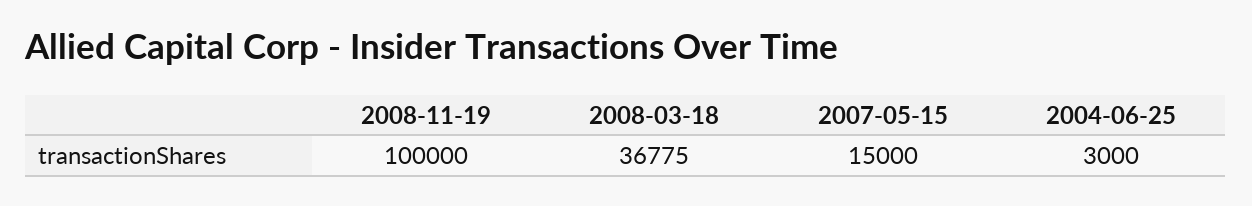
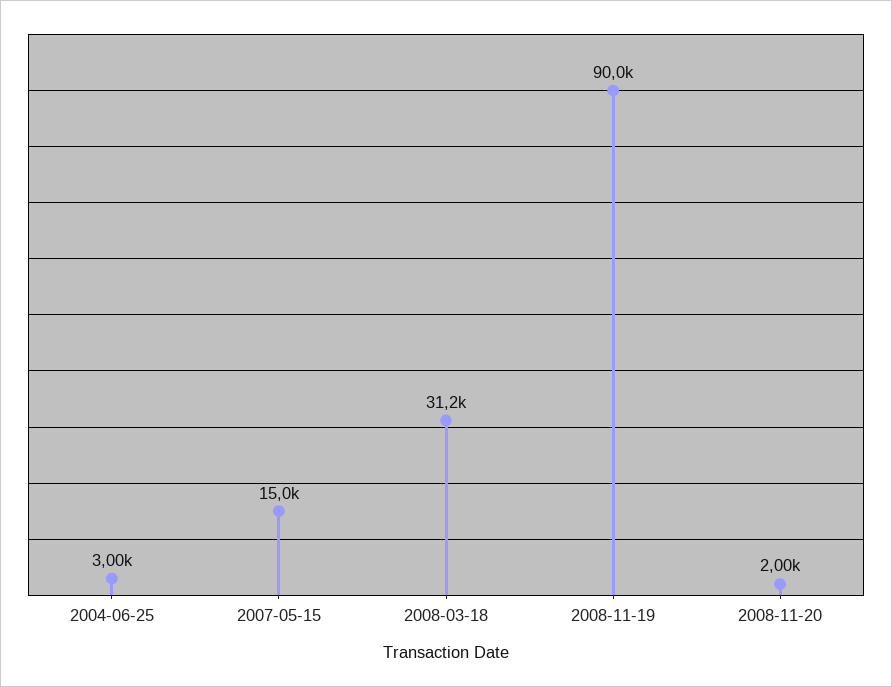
2008-11-19: 100000 -> 90000
2008-03-18: 36775 -> 31200
2008-11-20: none -> 2000

